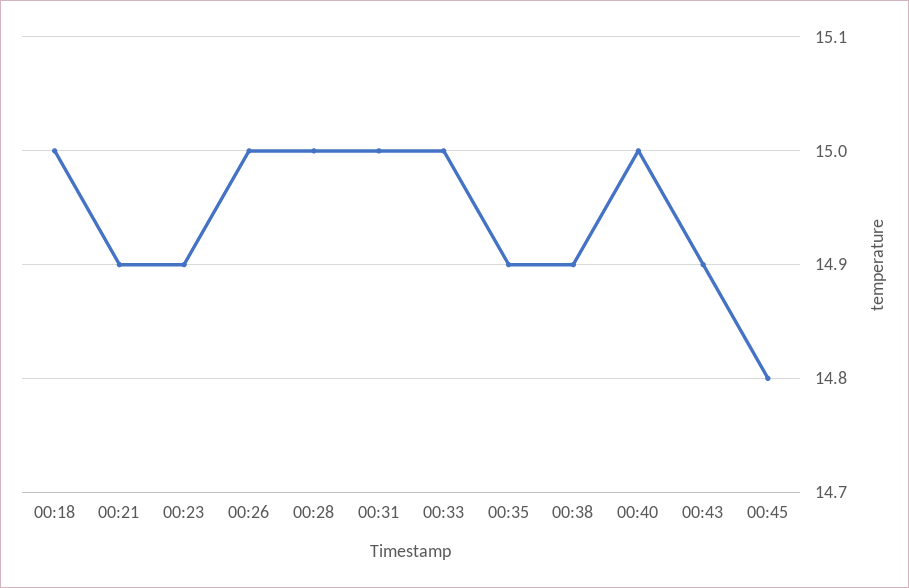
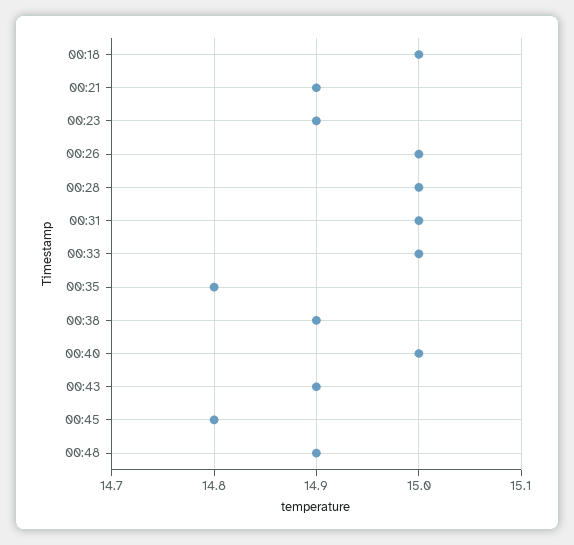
00:35: 14.9 -> 14.8
00:48: none -> 14.9

